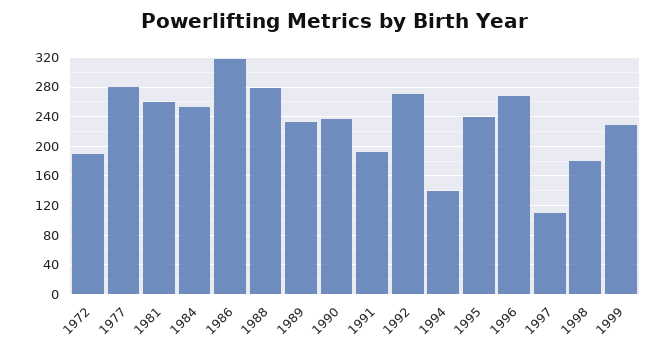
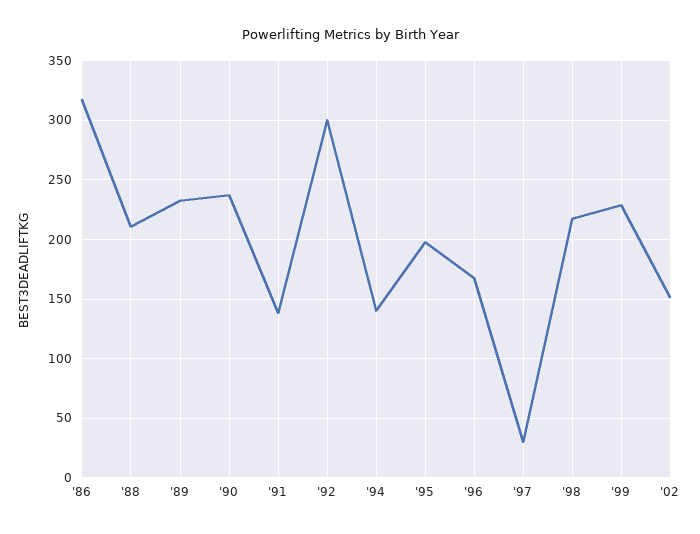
1972: 190 -> none
1977: 280 -> none
1981: 260 -> none
1984: 250 -> none
1988: 280 -> 210
1991: 190 -> 140
1992: 270 -> 300
1995: 240 -> 200
1996: 270 -> 170
1997: 110 -> 30
1998: 180 -> 220
'02: none -> 150

